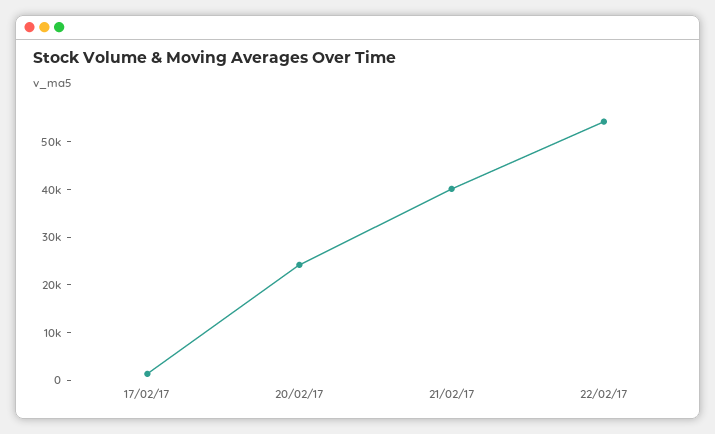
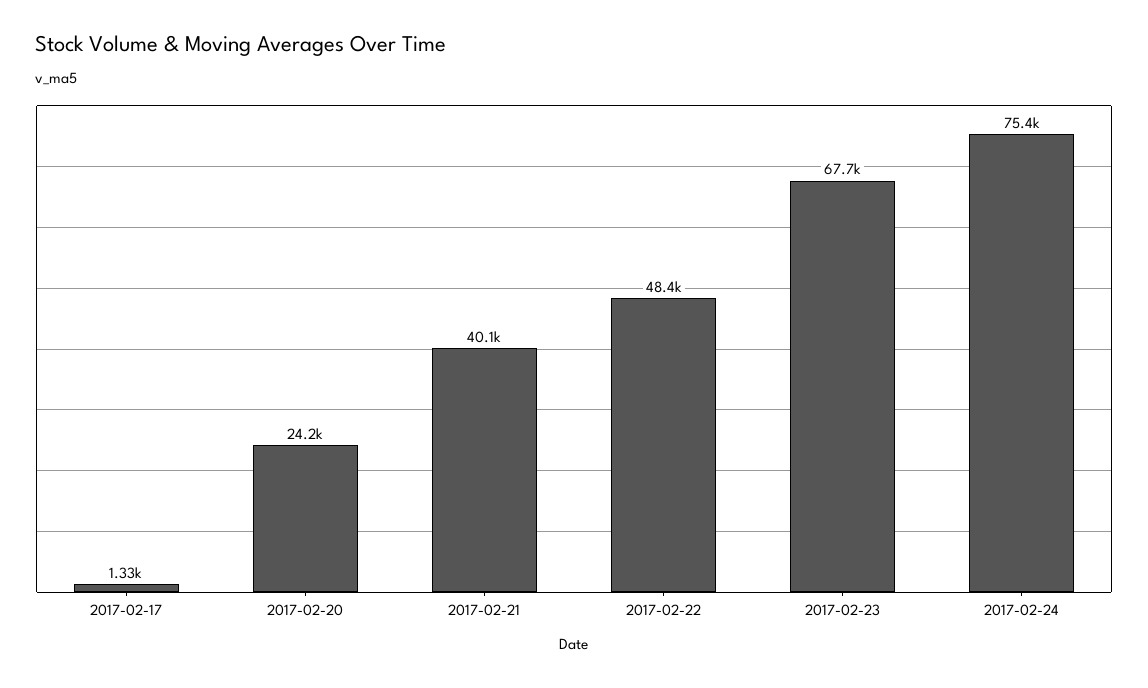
22/02/17: 54000 -> 48400
2017-02-23: none -> 67700
2017-02-24: none -> 75400

